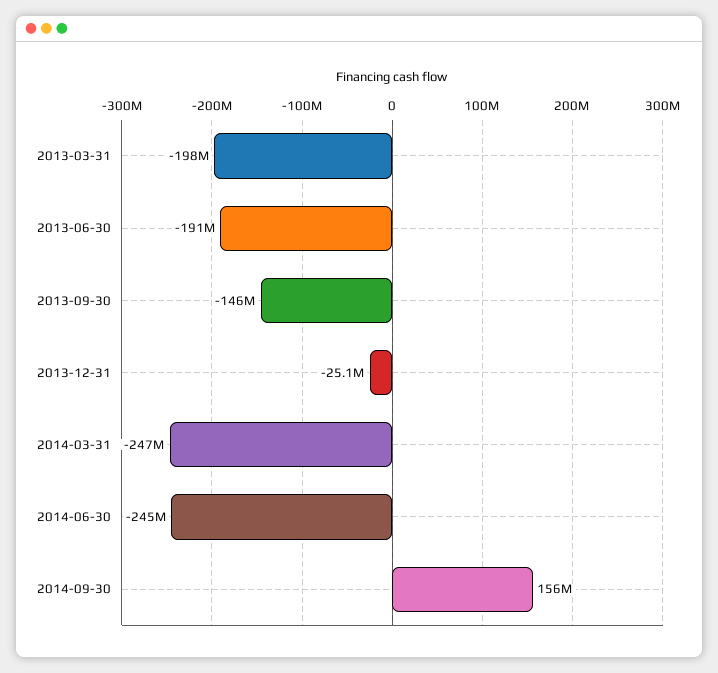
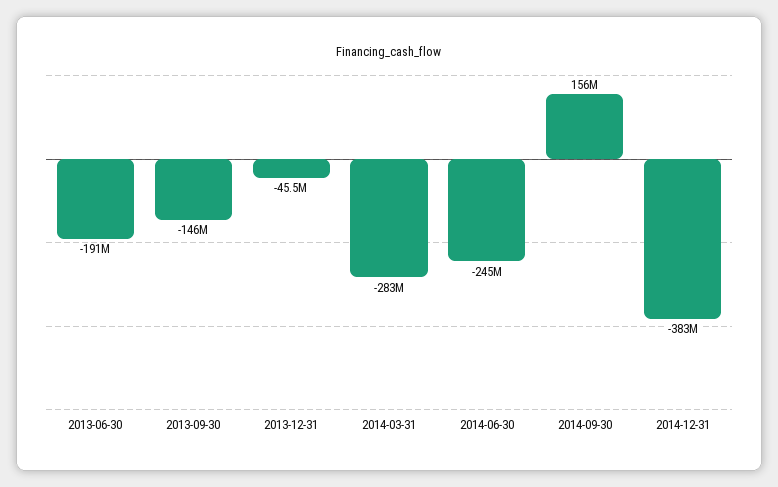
2013-03-31: -198000000 -> none
2013-12-31: -25100000 -> -45500000
2014-03-31: -247000000 -> -283000000
2014-12-31: none -> -383000000

